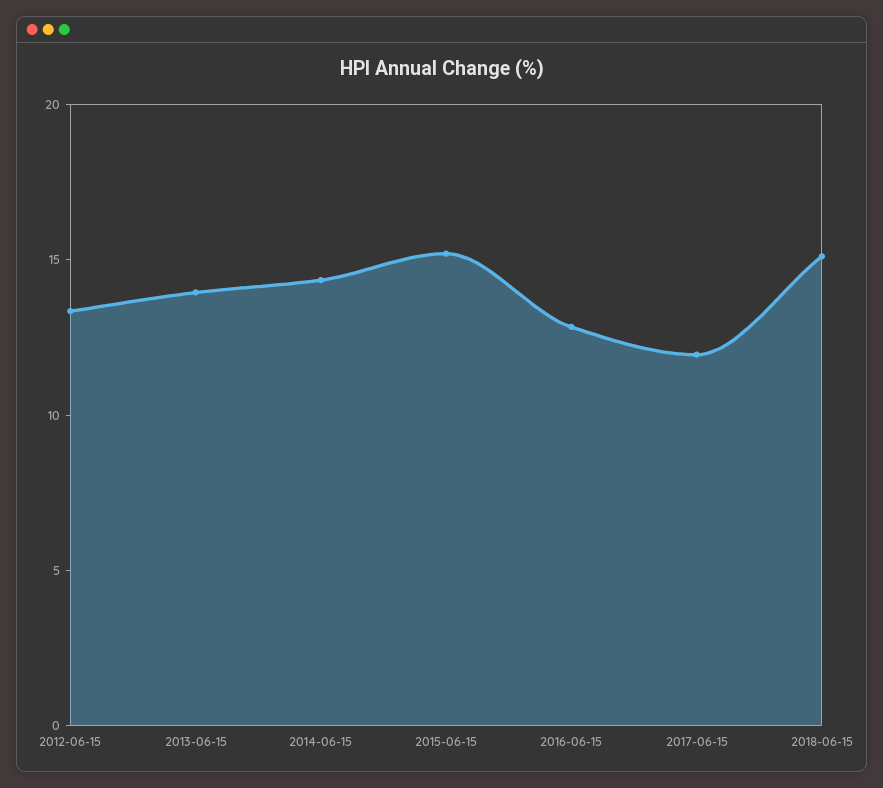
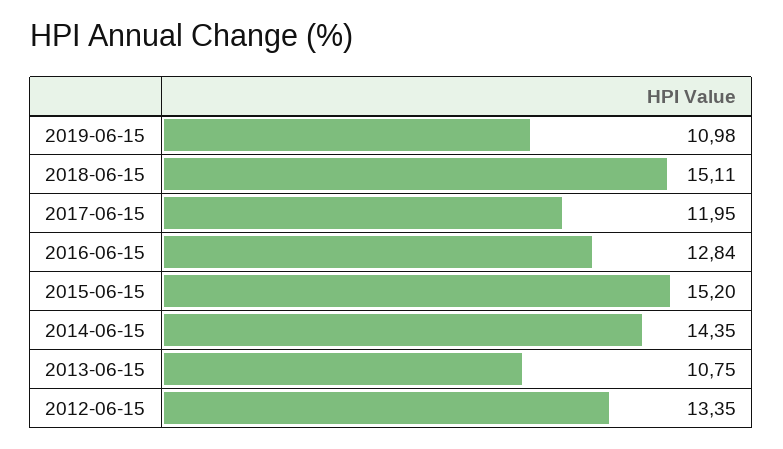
2013-06-15: 14 -> 10.75
2019-06-15: none -> 10.98

